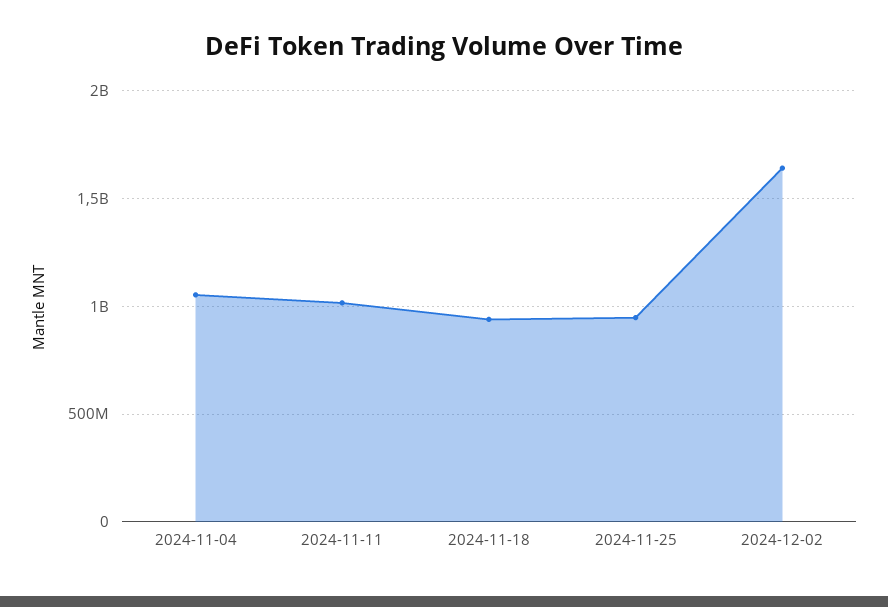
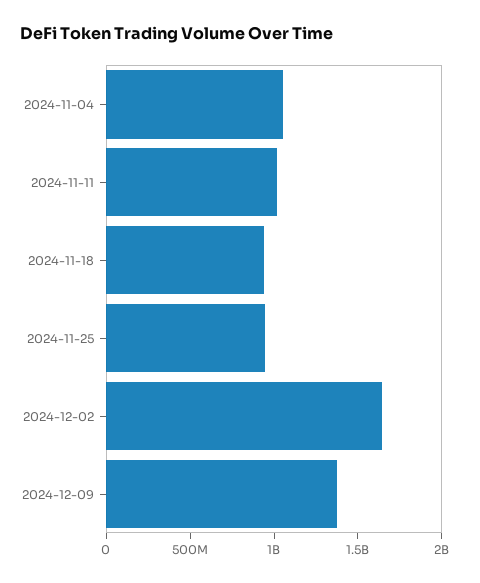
2024-12-09: none -> 1400000000

